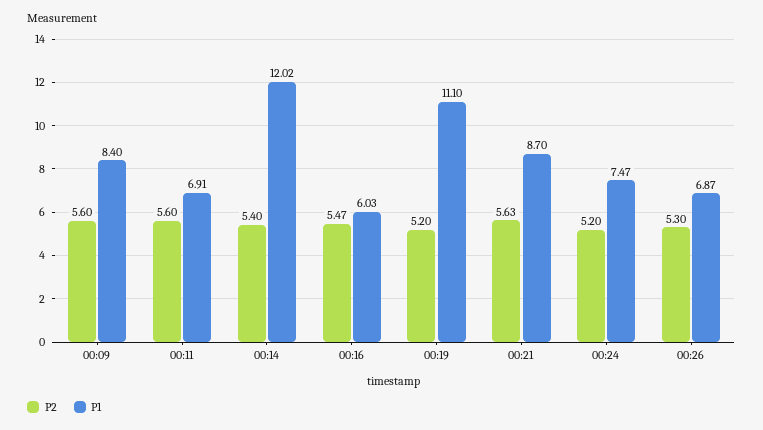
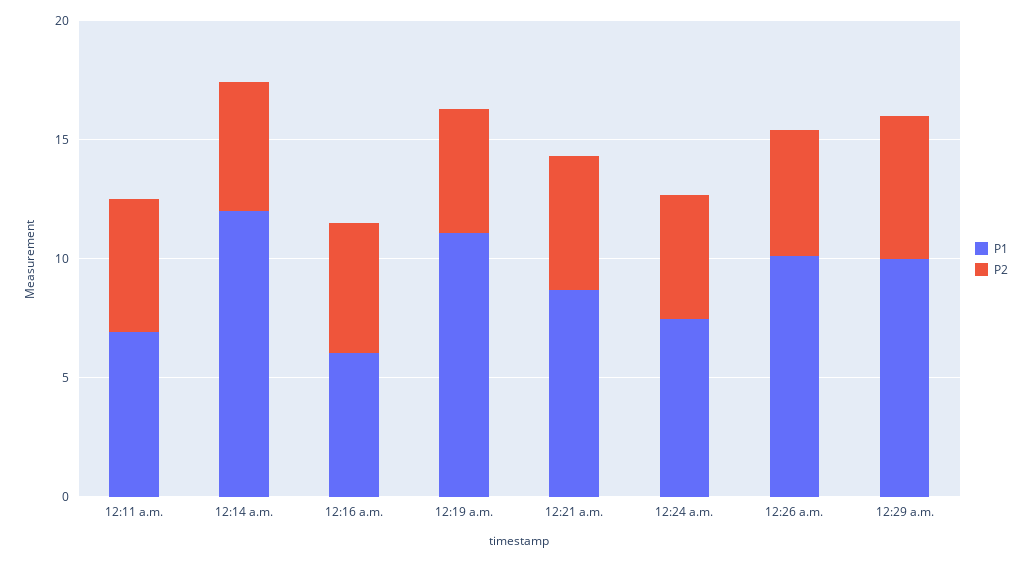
P2, 00:09: 5.6 -> none
P1, 00:09: 8.4 -> none
P1, 00:26: 6.87 -> 10
P1, 12:29 a.m.: none -> 10
P2, 12:29 a.m.: none -> 6

